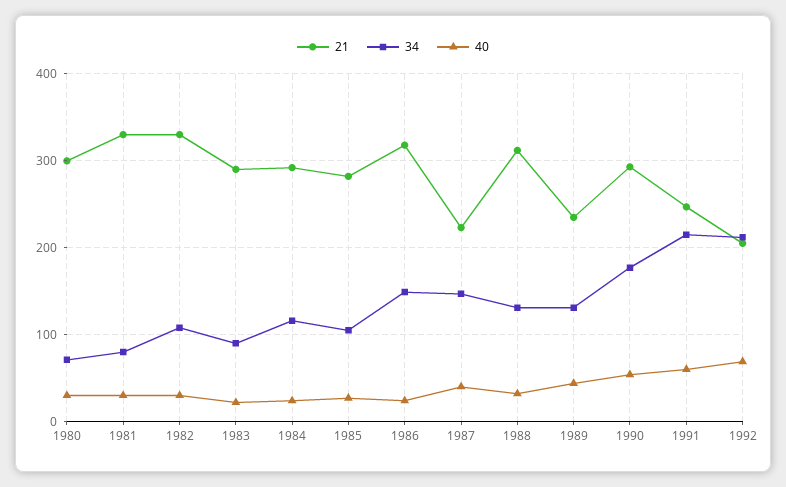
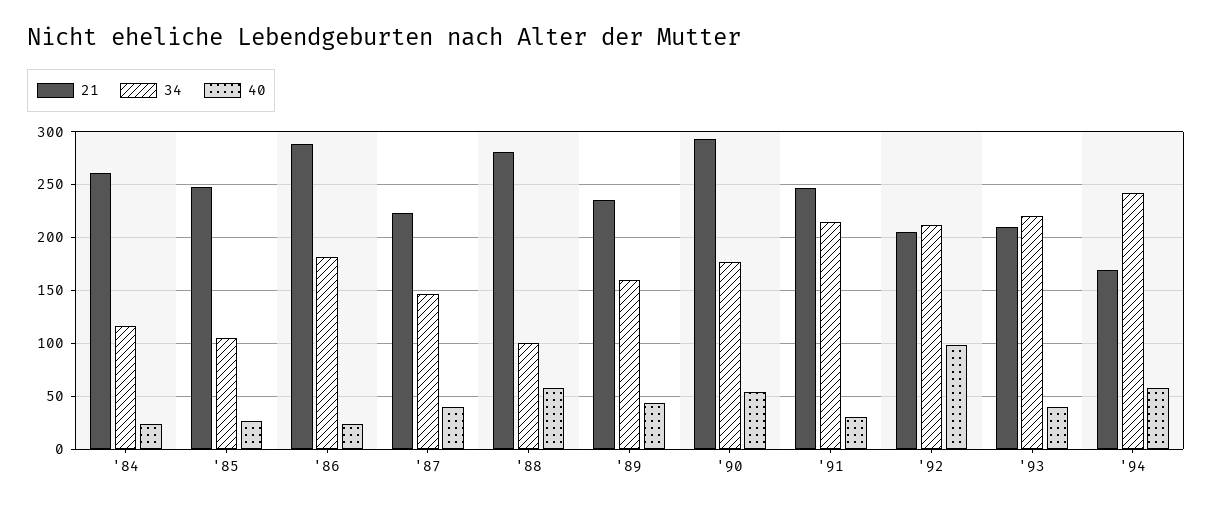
21, 1980: 300 -> none
34, 1980: 70 -> none
40, 1980: 30 -> none
21, 1981: 330 -> none
34, 1981: 80 -> none
40, 1981: 30 -> none
21, 1982: 330 -> none
34, 1982: 110 -> none
40, 1982: 30 -> none
21, 1983: 290 -> none
34, 1983: 90 -> none
40, 1983: 20 -> none
21, 1984: 290 -> 260
21, 1985: 280 -> 250
21, 1986: 320 -> 290
34, 1986: 150 -> 180
21, 1988: 310 -> 280
34, 1988: 130 -> 100
40, 1988: 30 -> 60
34, 1989: 130 -> 160
40, 1991: 60 -> 30
40, 1992: 70 -> 100
21, '93: none -> 210
34, '93: none -> 220
40, '93: none -> 40
21, '94: none -> 170
34, '94: none -> 240
40, '94: none -> 60

